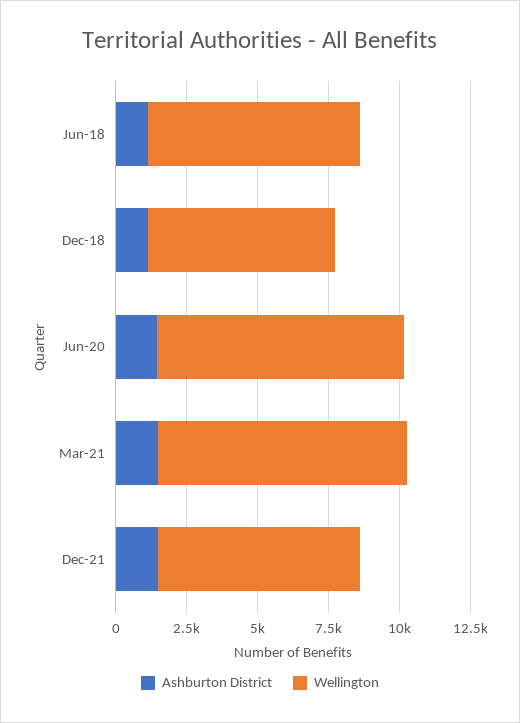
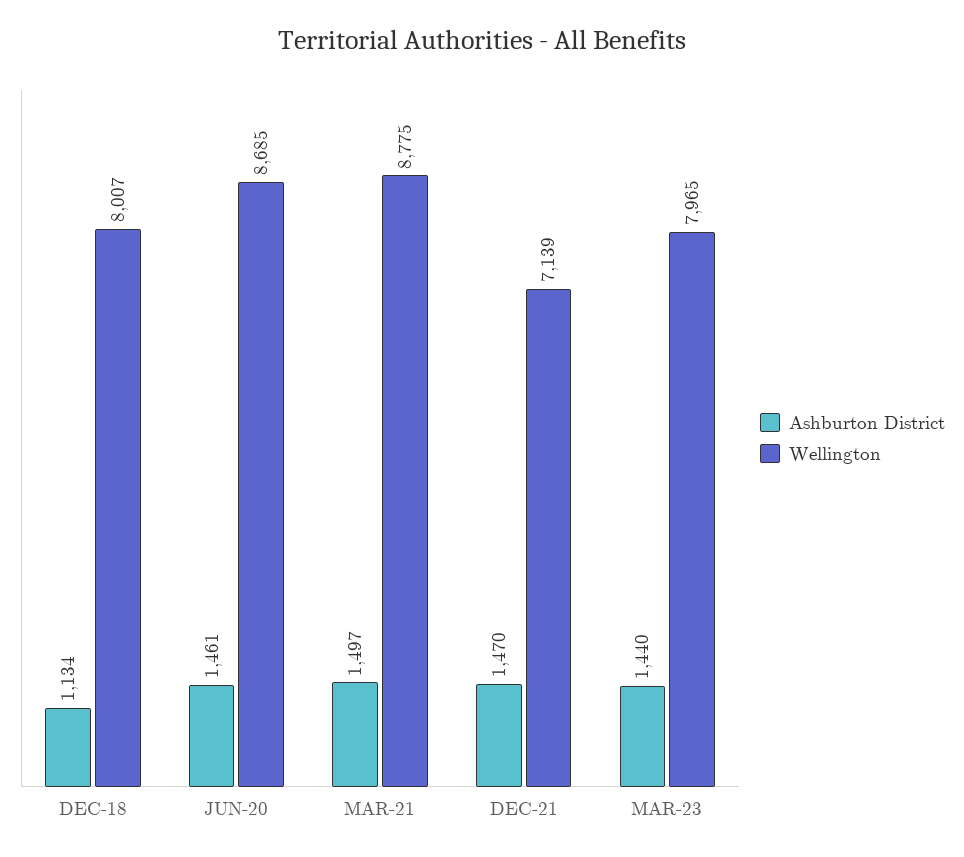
Ashburton District, Jun-18: 1000 -> none
Wellington, Jun-18: 7500 -> none
Wellington, Dec-18: 6500 -> 8007
Ashburton District, MAR-23: none -> 1440
Wellington, MAR-23: none -> 7965

